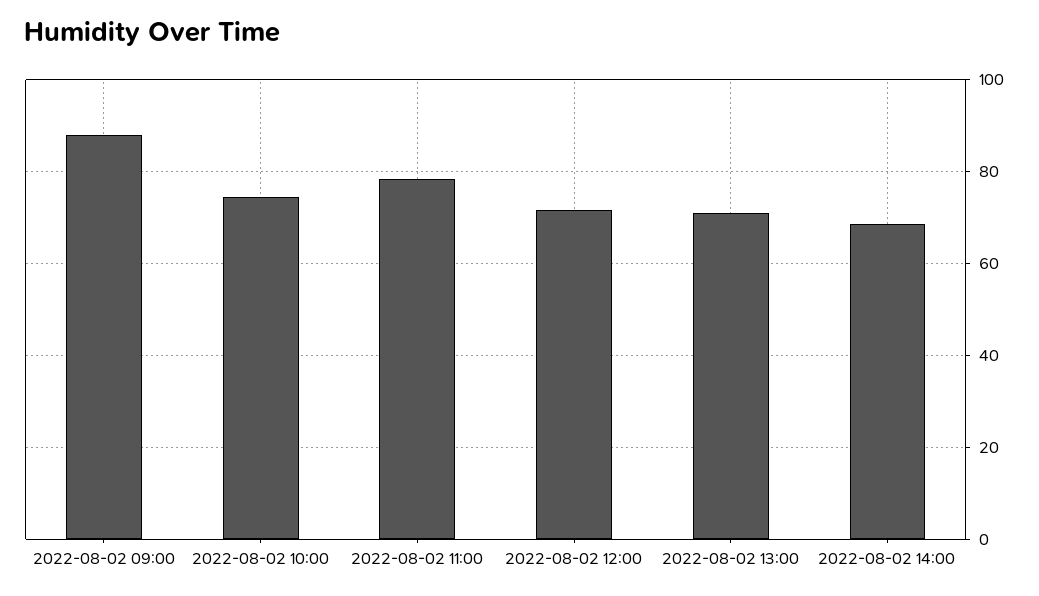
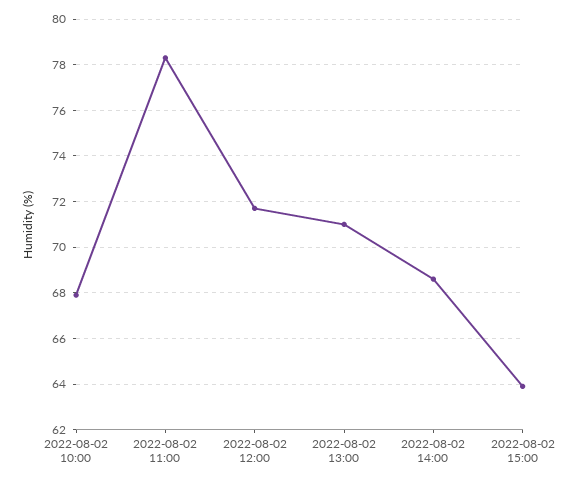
2022-08-02 09:00: 88 -> none
2022-08-02 10:00: 74 -> 68
2022-08-02 15:00: none -> 64

